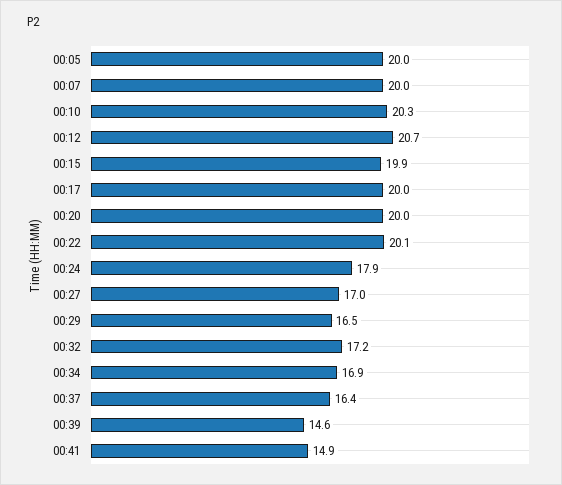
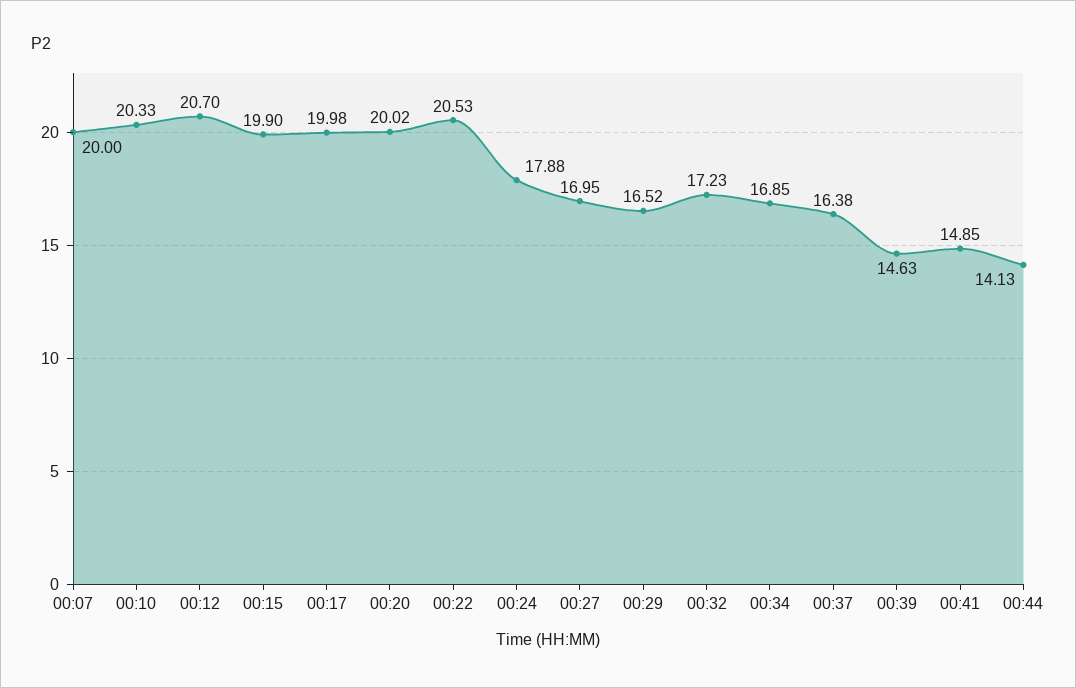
00:05: 20 -> none
00:22: 20.1 -> 20.53
00:44: none -> 14.13

